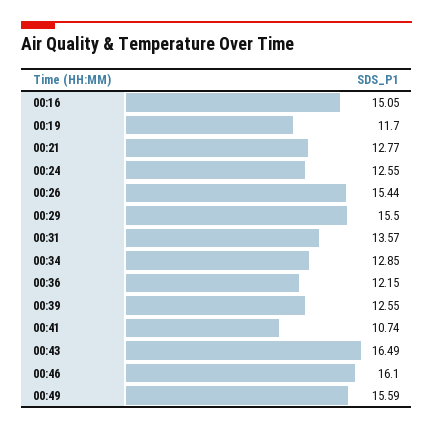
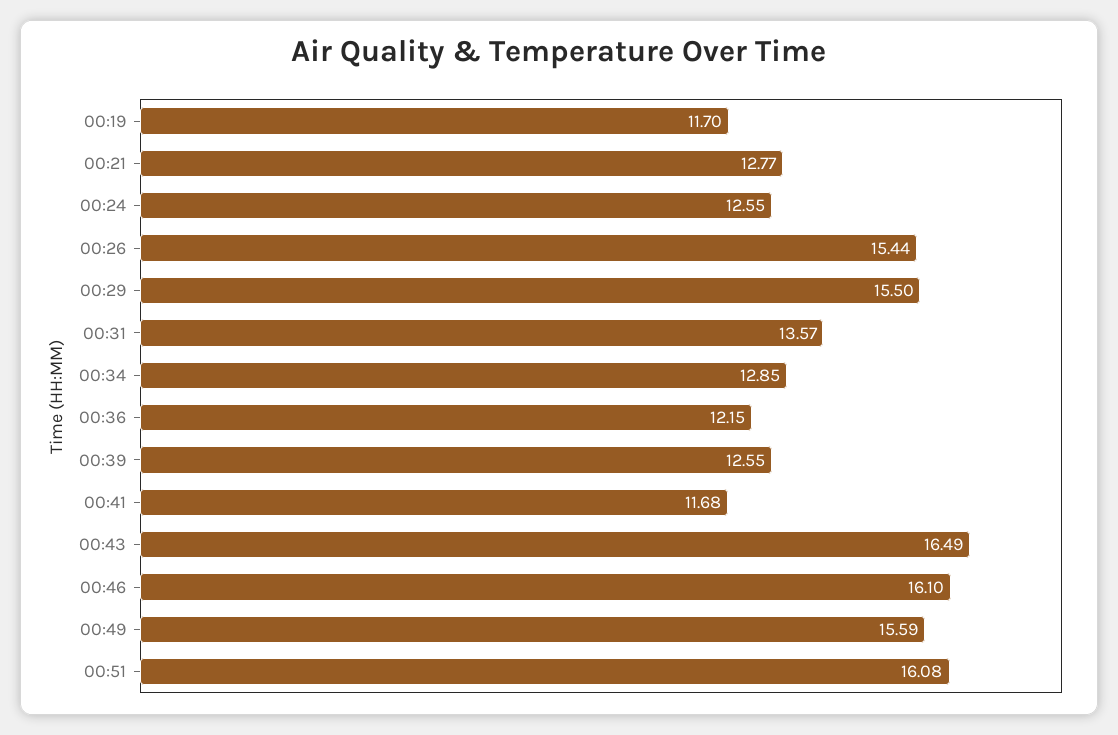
00:16: 15.05 -> none
00:41: 10.74 -> 11.68
00:51: none -> 16.08

